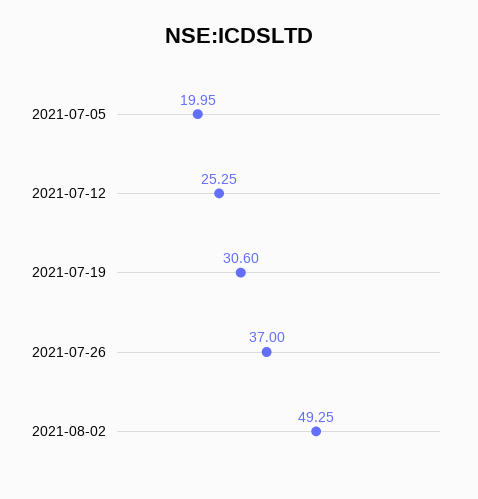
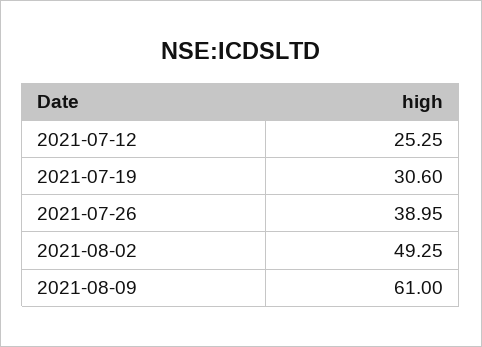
2021-07-05: 19.95 -> none
2021-07-26: 37 -> 38.95
2021-08-09: none -> 61

